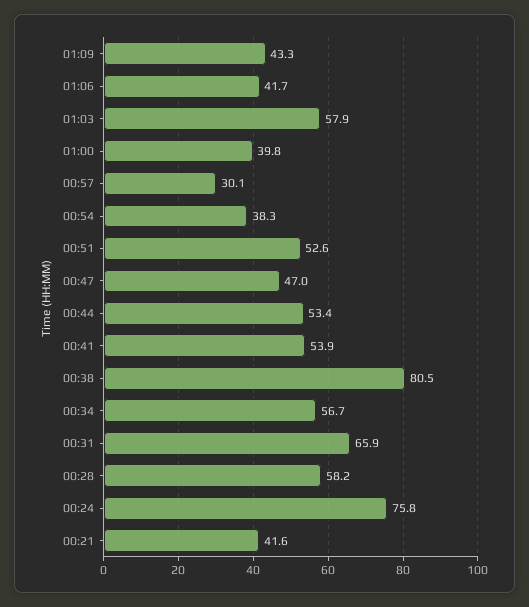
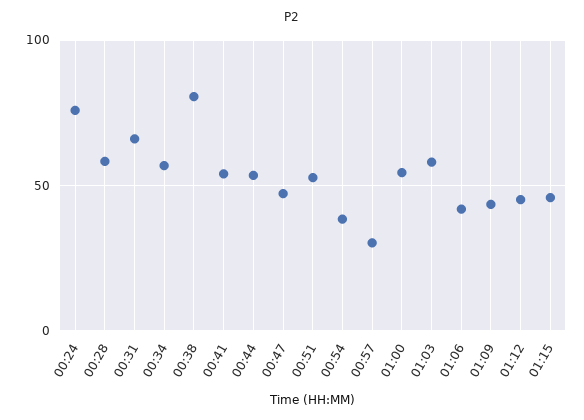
01:00: 39.8 -> 55
00:21: 41.6 -> none
01:12: none -> 45
01:15: none -> 45

